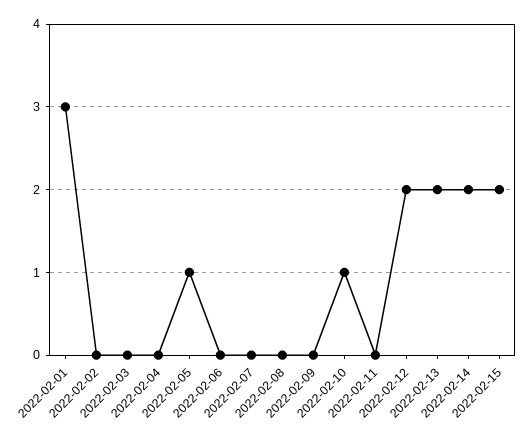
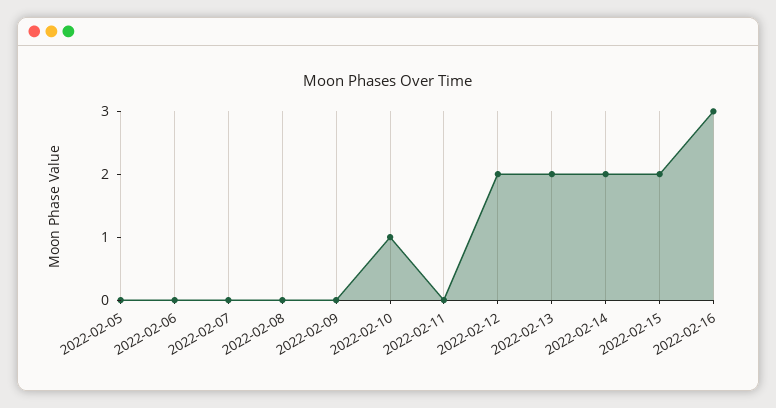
2022-02-01: 3 -> none
2022-02-02: 0 -> none
2022-02-03: 0 -> none
2022-02-04: 0 -> none
2022-02-05: 1 -> 0
2022-02-16: none -> 3

